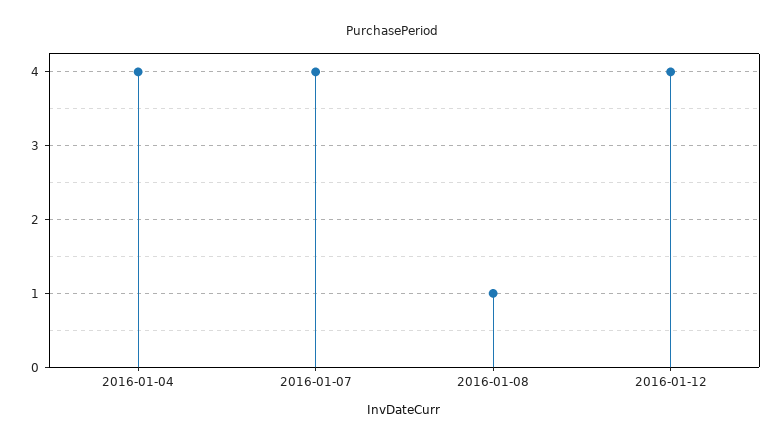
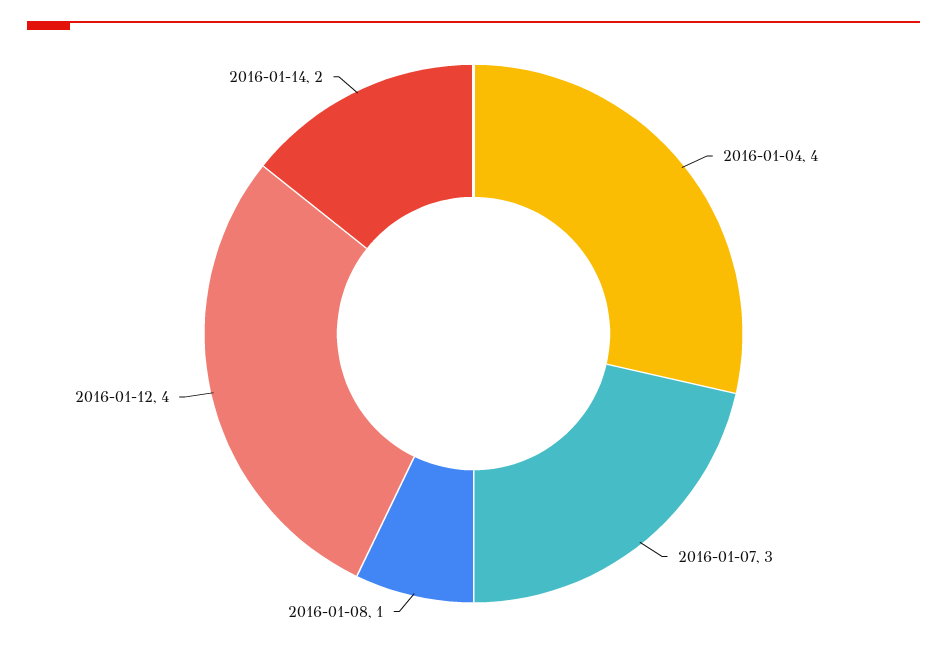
2016-01-07: 4 -> 3
2016-01-14: none -> 2

